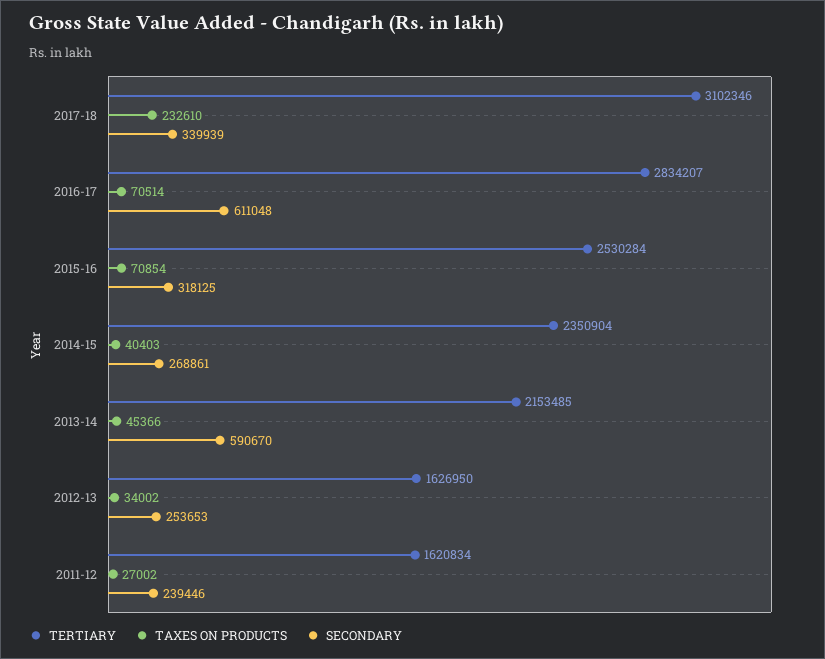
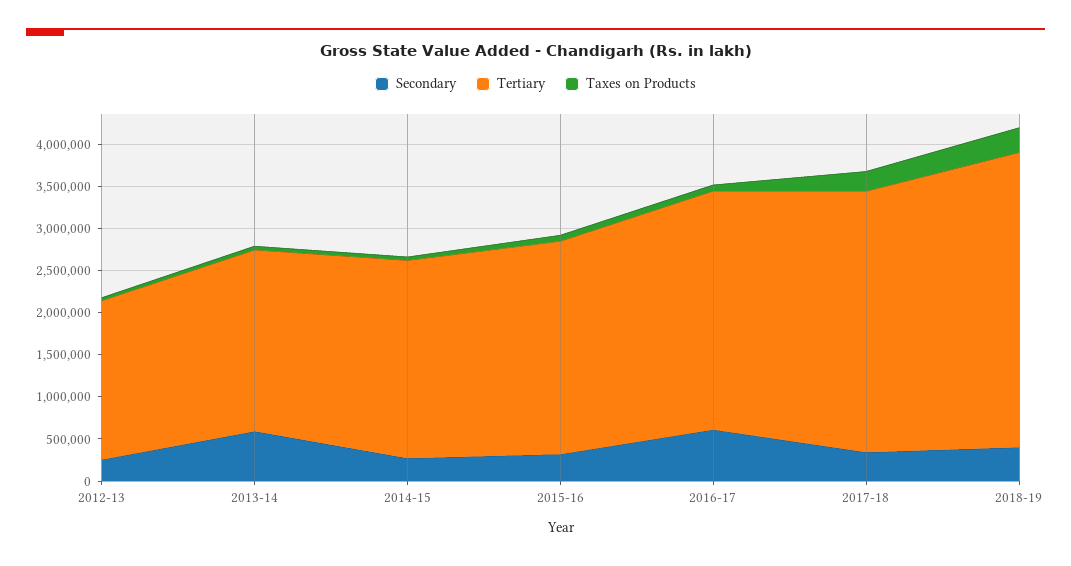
TERTIARY, 2012-13: 1626950 -> 1900000
TERTIARY, 2011-12: 1620834 -> none
TAXES ON PRODUCTS, 2011-12: 27002 -> none
SECONDARY, 2011-12: 239446 -> none
SECONDARY, 2018-19: none -> 400000
TERTIARY, 2018-19: none -> 3500000
TAXES ON PRODUCTS, 2018-19: none -> 300000

